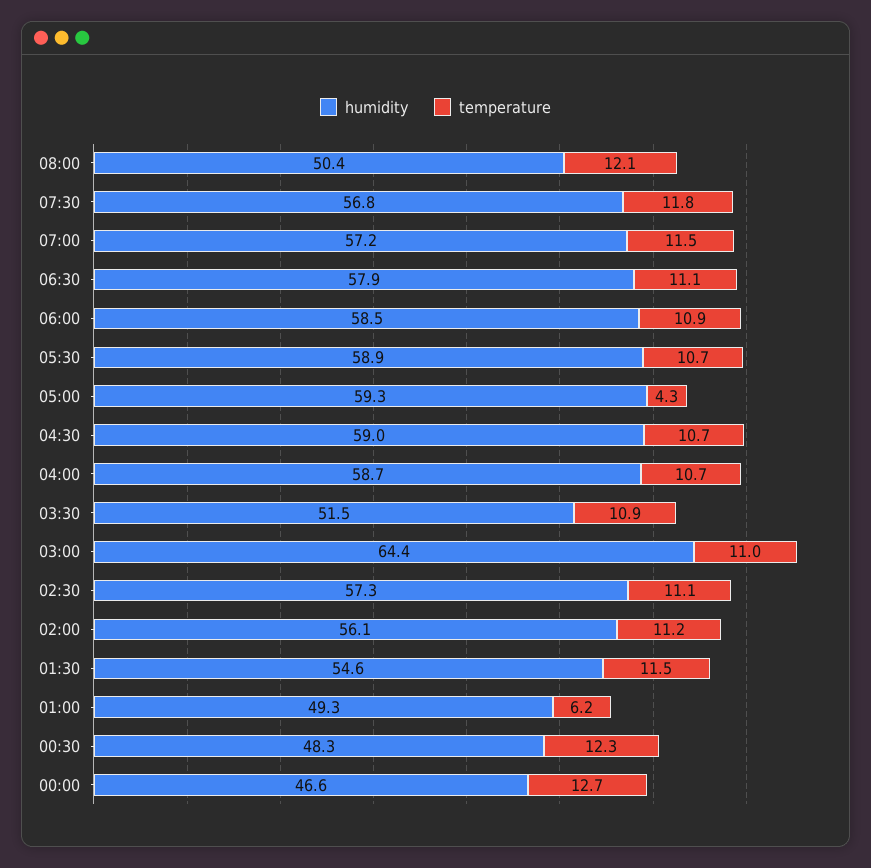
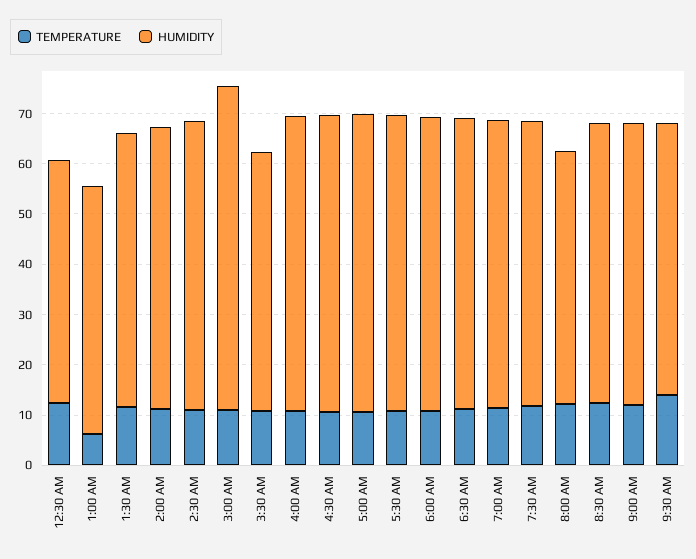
temperature, 05:00: 4.3 -> 10
humidity, 00:00: 46.6 -> none
temperature, 00:00: 12.7 -> none
temperature, 8:30 AM: none -> 12
humidity, 8:30 AM: none -> 56
temperature, 9:00 AM: none -> 12
humidity, 9:00 AM: none -> 56
temperature, 9:30 AM: none -> 14
humidity, 9:30 AM: none -> 54

